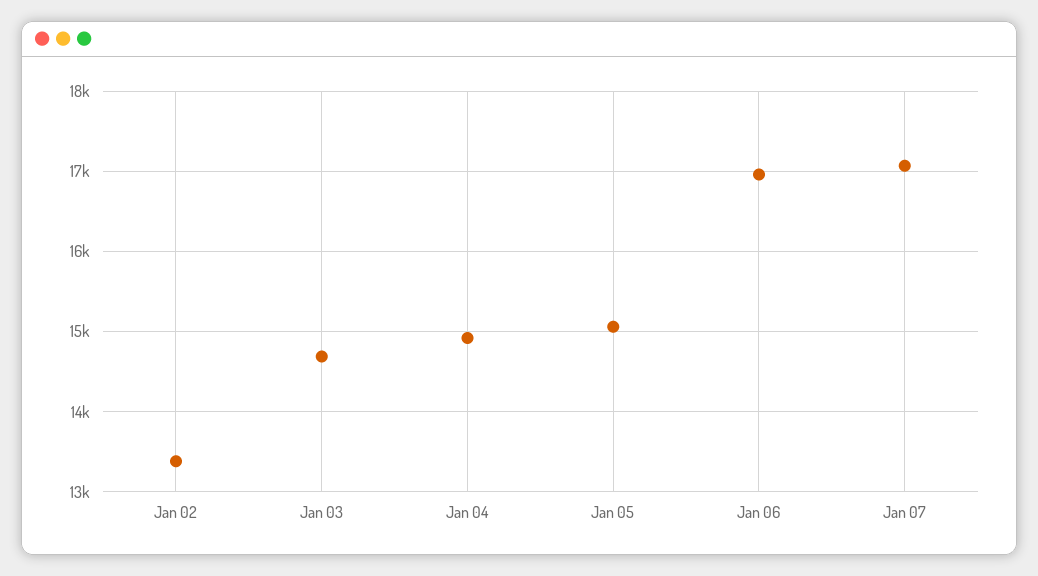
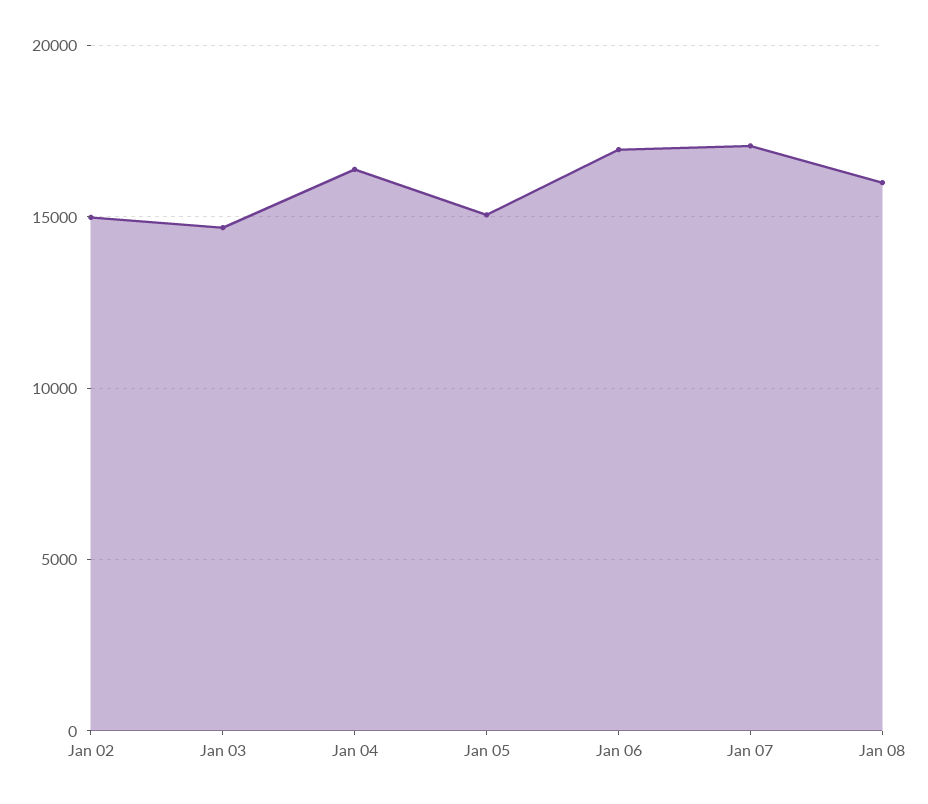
Jan 02: 13400 -> 15000
Jan 04: 14900 -> 16500
Jan 08: none -> 16000

